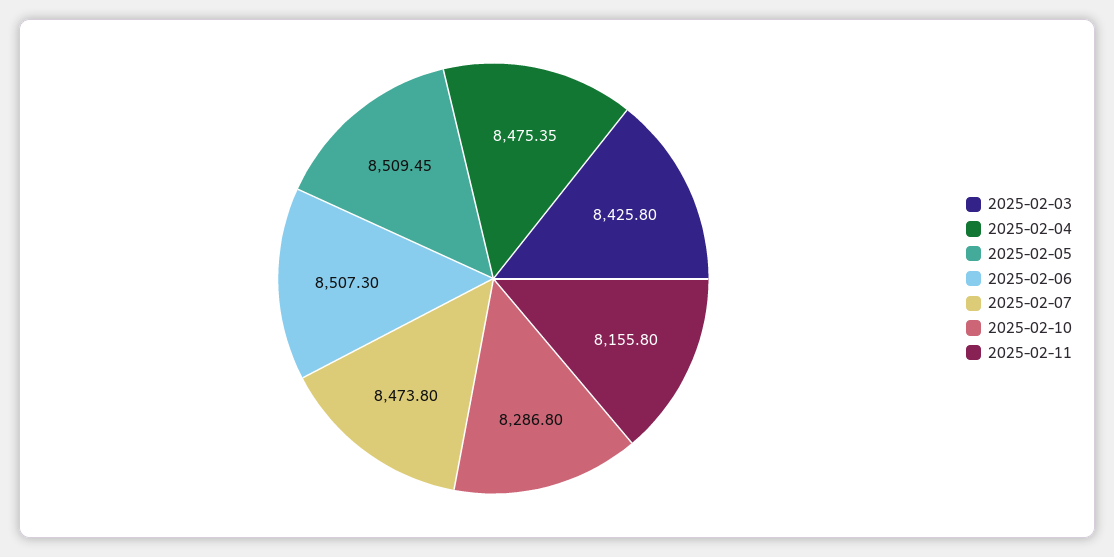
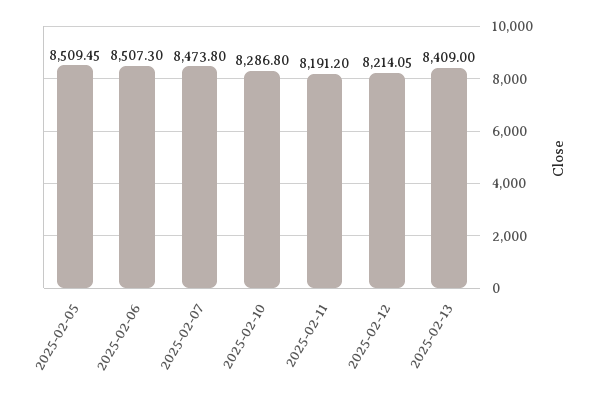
2025-02-03: 8425.8 -> none
2025-02-04: 8475.35 -> none
2025-02-11: 8155.8 -> 8191.2
2025-02-12: none -> 8214.05
2025-02-13: none -> 8409

